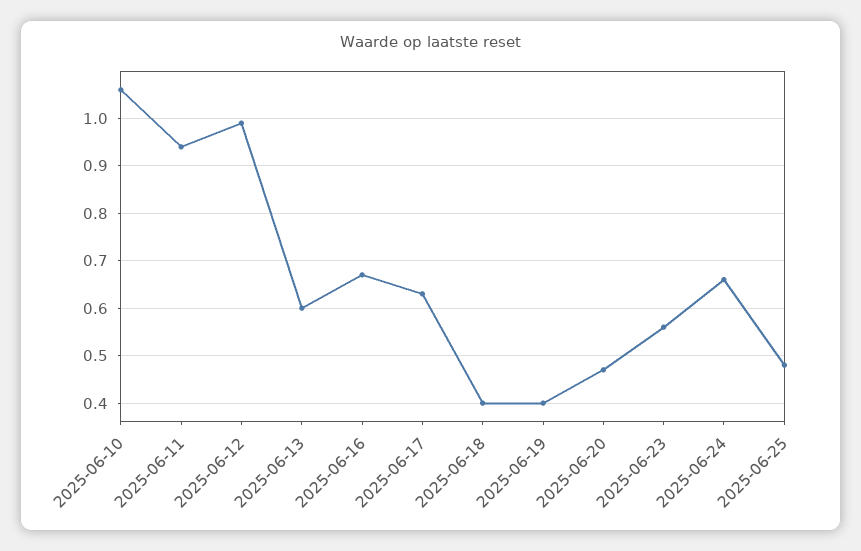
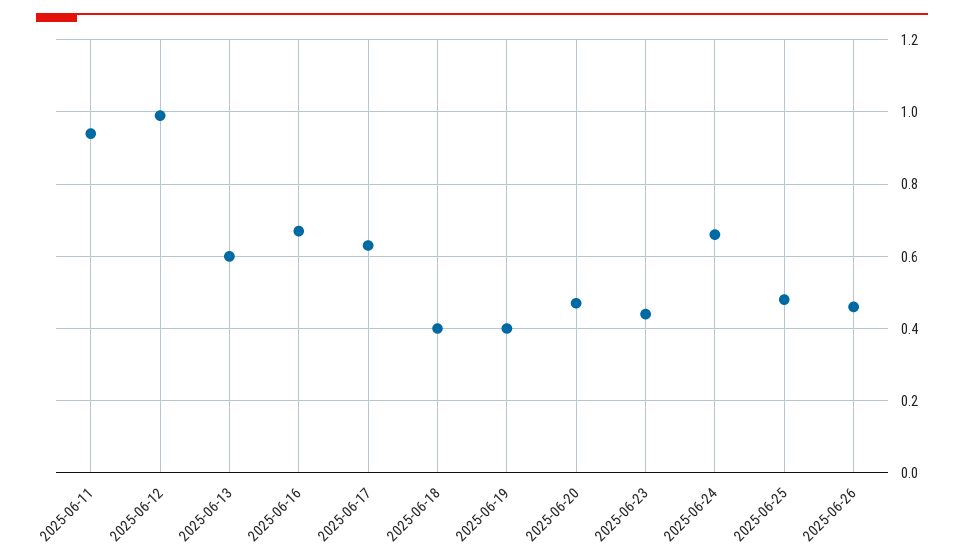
2025-06-10: 1.05 -> none
2025-06-23: 0.55 -> 0.45
2025-06-26: none -> 0.45

